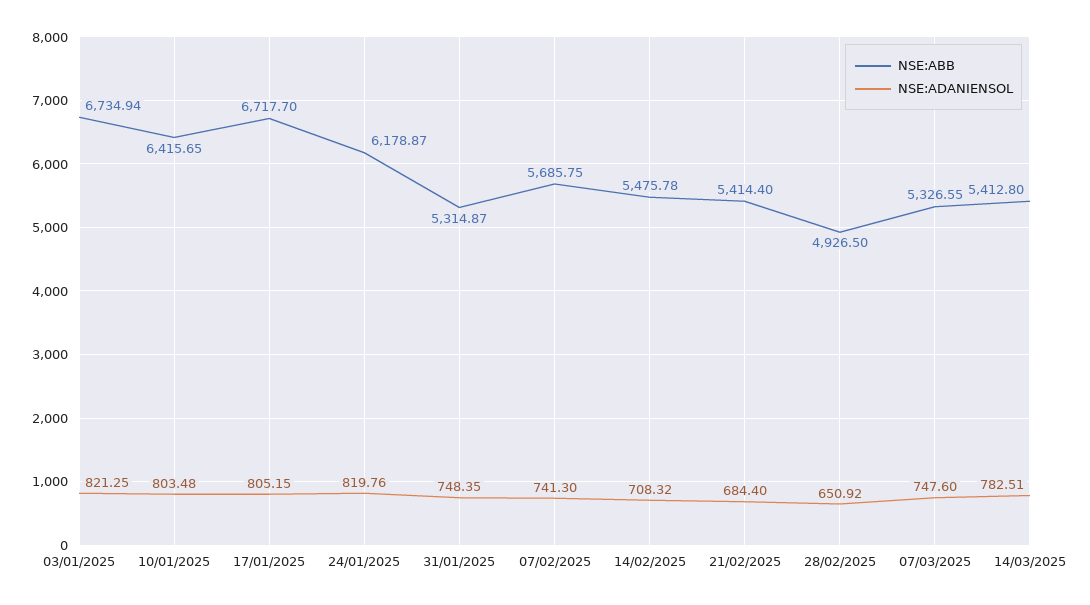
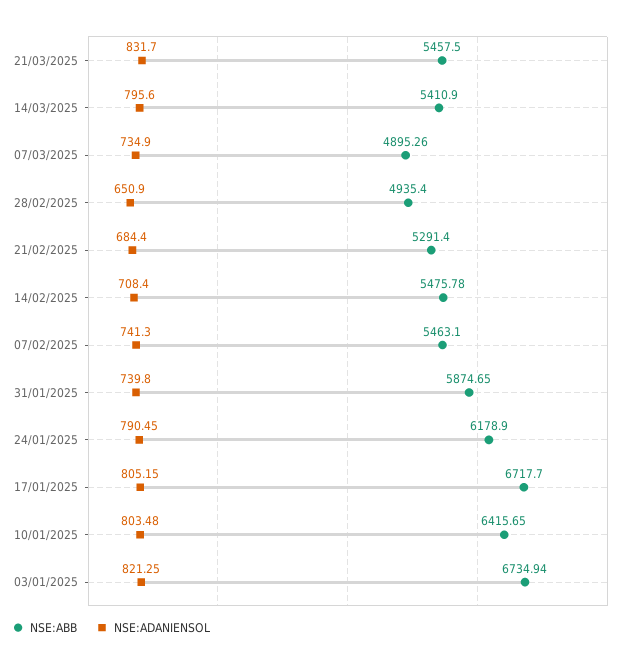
NSE:ABB, 24/01/2025: 6178.87 -> 6178.9
NSE:ADANIENSOL, 24/01/2025: 819.76 -> 790.45
NSE:ABB, 31/01/2025: 5314.87 -> 5874.65
NSE:ADANIENSOL, 31/01/2025: 748.35 -> 739.8
NSE:ABB, 07/02/2025: 5685.75 -> 5463.1
NSE:ADANIENSOL, 14/02/2025: 708.32 -> 708.4
NSE:ABB, 21/02/2025: 5414.4 -> 5291.4
NSE:ABB, 28/02/2025: 4926.5 -> 4935.4
NSE:ADANIENSOL, 28/02/2025: 650.92 -> 650.9
NSE:ABB, 07/03/2025: 5326.55 -> 4895.26
NSE:ADANIENSOL, 07/03/2025: 747.6 -> 734.9
NSE:ABB, 14/03/2025: 5412.8 -> 5410.9
NSE:ADANIENSOL, 14/03/2025: 782.51 -> 795.6
NSE:ABB, 21/03/2025: none -> 5457.5
NSE:ADANIENSOL, 21/03/2025: none -> 831.7

